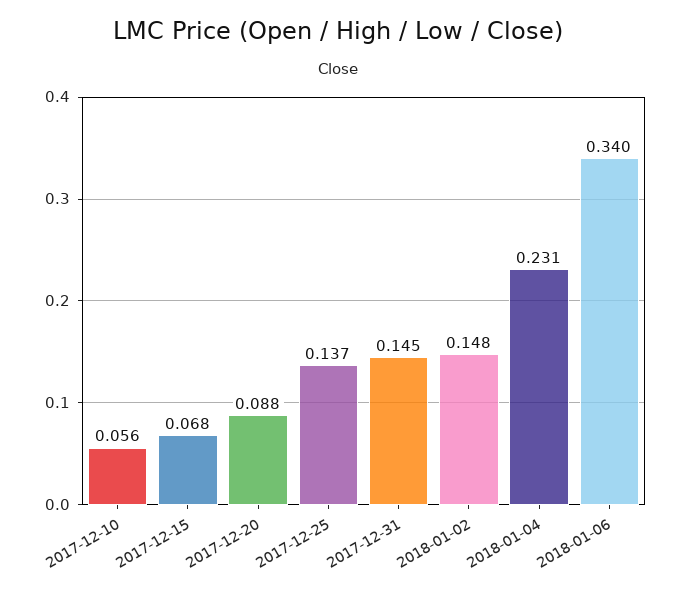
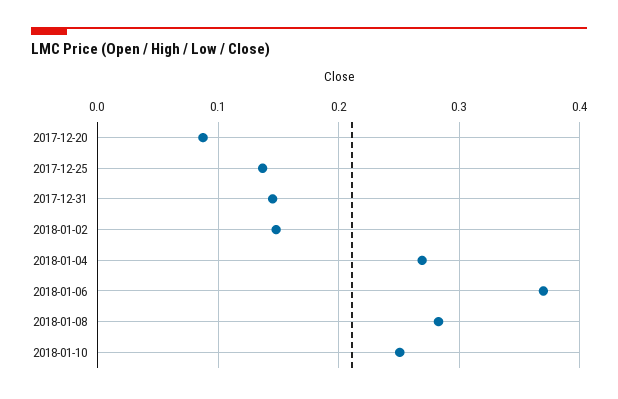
2017-12-10: 0.056 -> none
2017-12-15: 0.068 -> none
2018-01-04: 0.231 -> 0.27
2018-01-06: 0.34 -> 0.37
2018-01-08: none -> 0.28
2018-01-10: none -> 0.25

